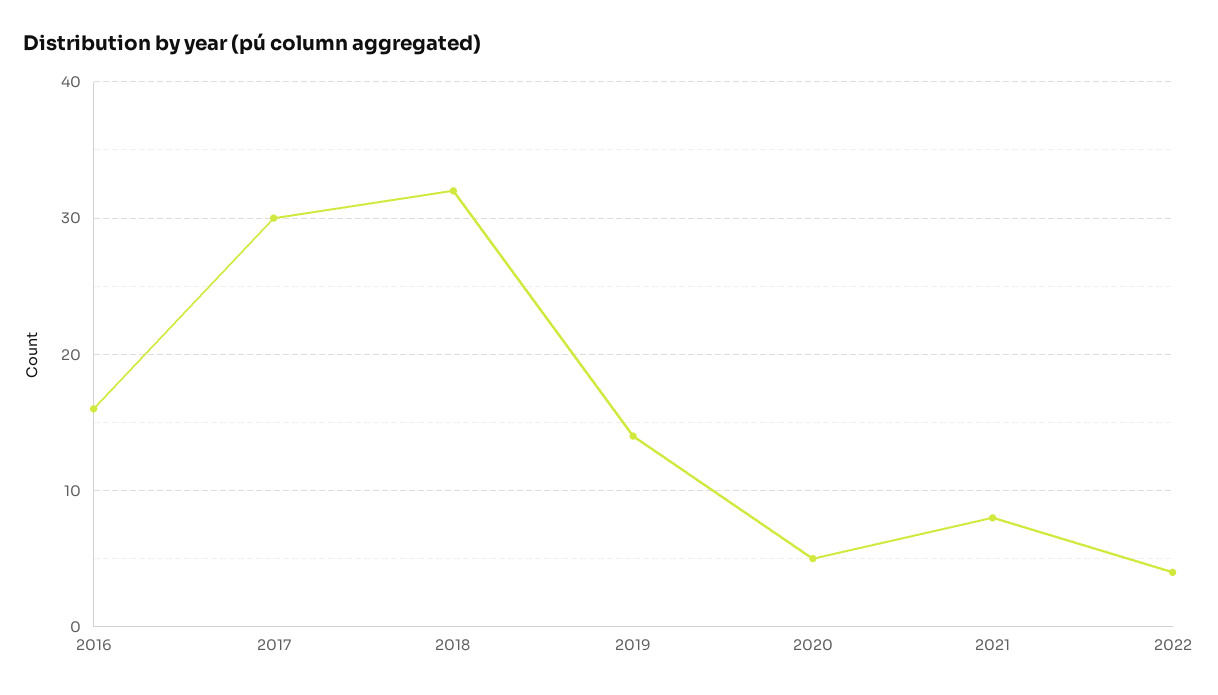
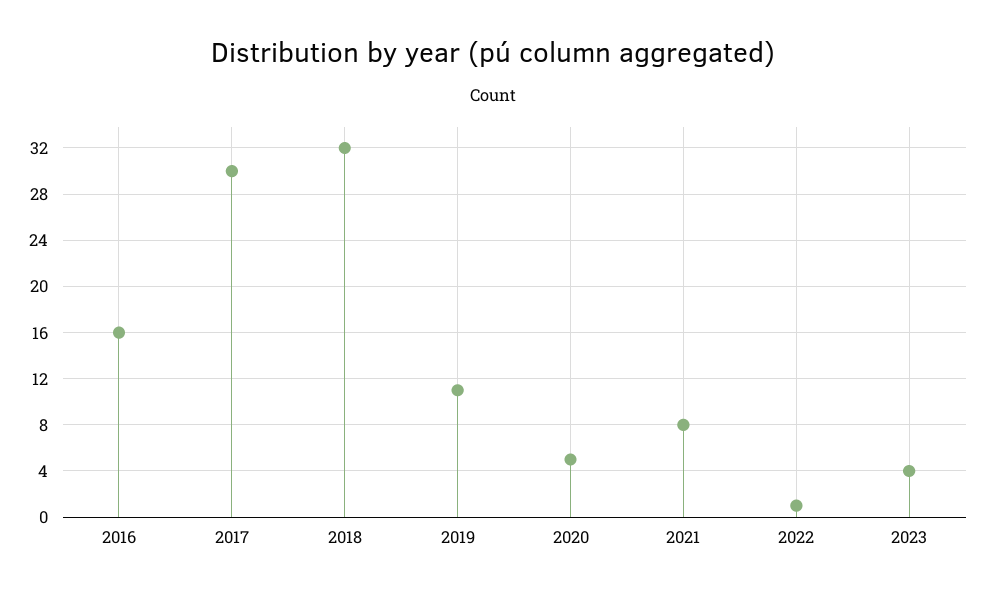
2019: 14 -> 11
2022: 4 -> 1
2023: none -> 4

